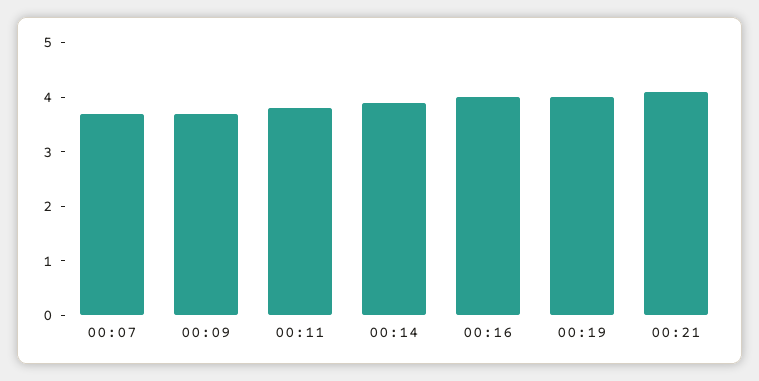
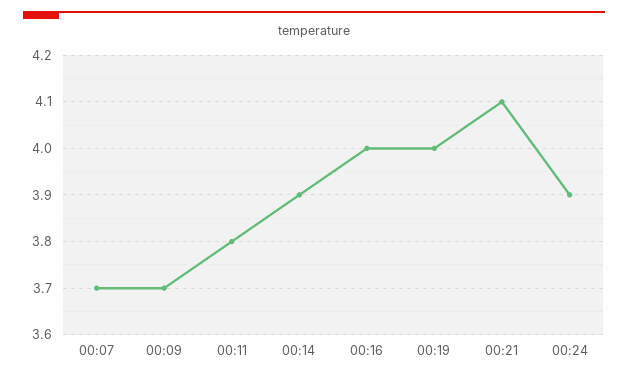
00:24: none -> 3.9

